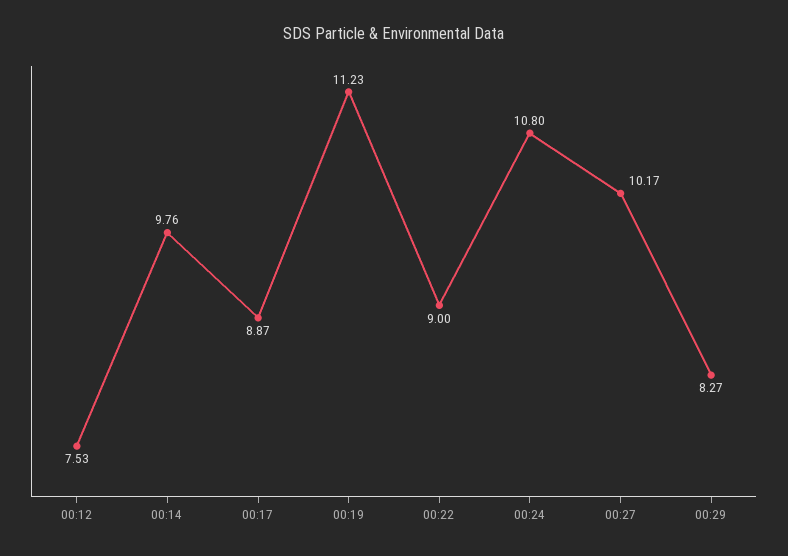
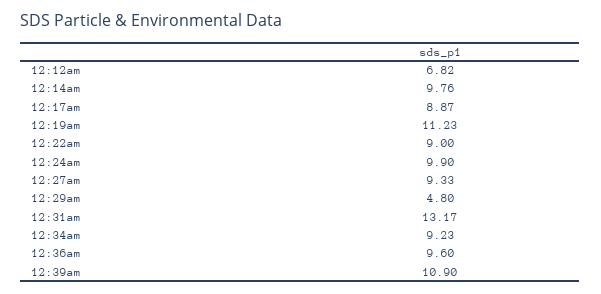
00:12: 7.53 -> 6.82
00:24: 10.8 -> 9.9
00:27: 10.17 -> 9.33
00:29: 8.27 -> 4.8
12:31am: none -> 13.17
12:34am: none -> 9.23
12:36am: none -> 9.6
12:39am: none -> 10.9

